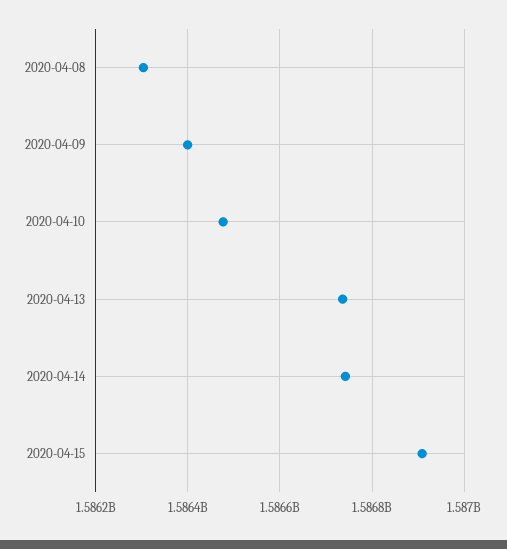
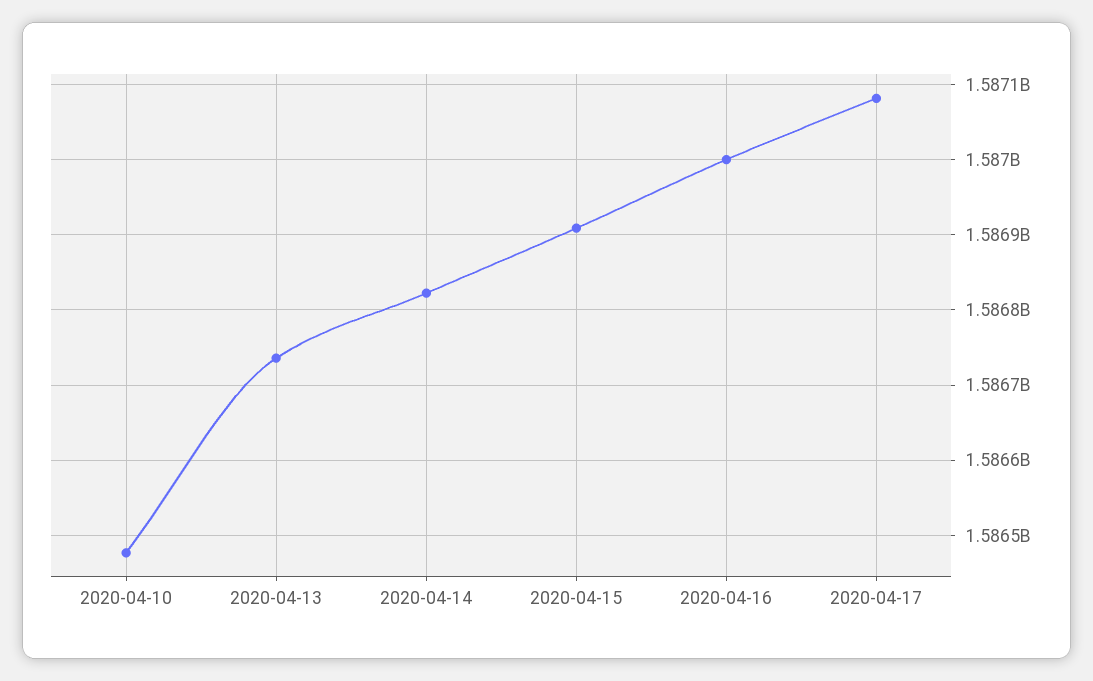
2020-04-08: 1586300000 -> none
2020-04-09: 1586400000 -> none
2020-04-14: 1586740000 -> 1586820000
2020-04-16: none -> 1587000000
2020-04-17: none -> 1587080000

